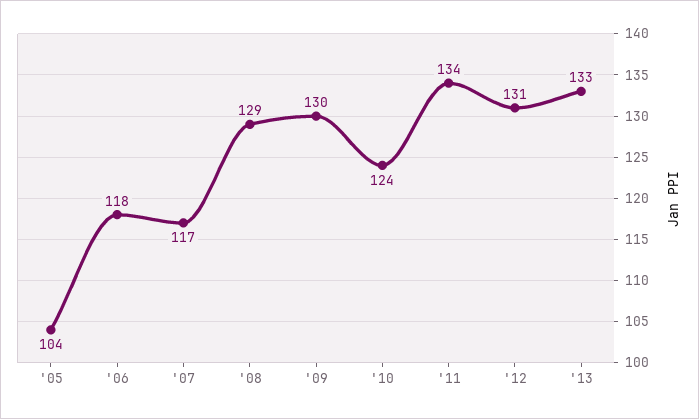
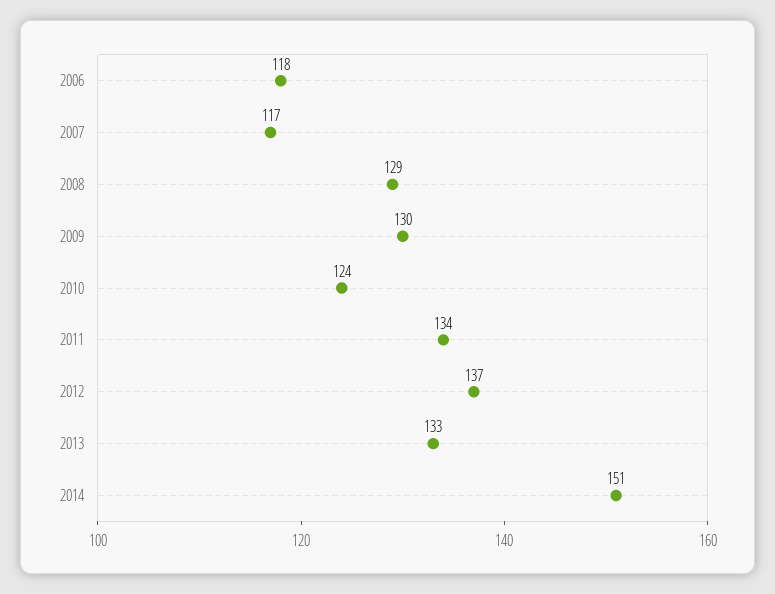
'05: 104 -> none
'12: 131 -> 137
2014: none -> 151

